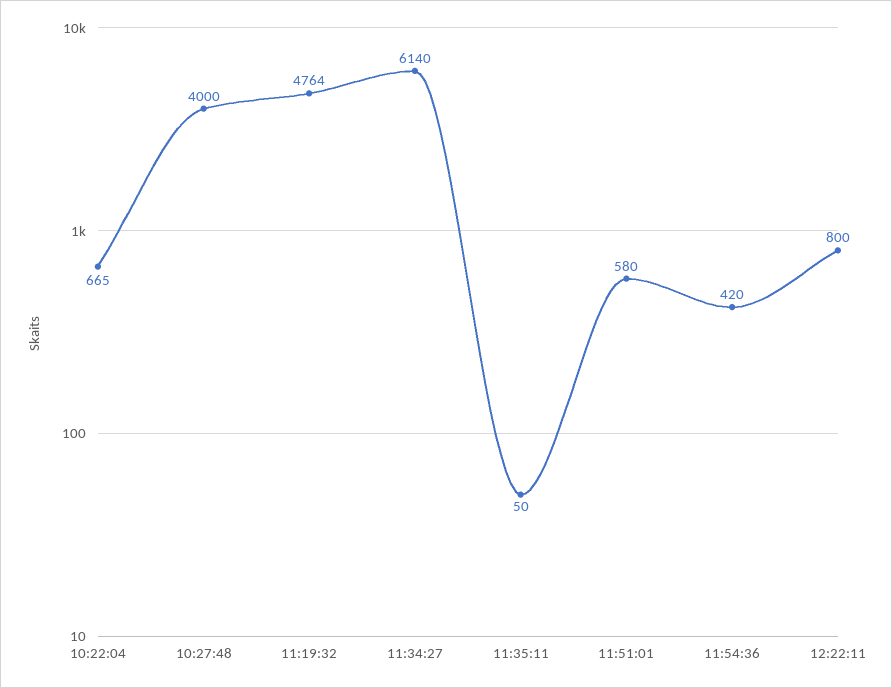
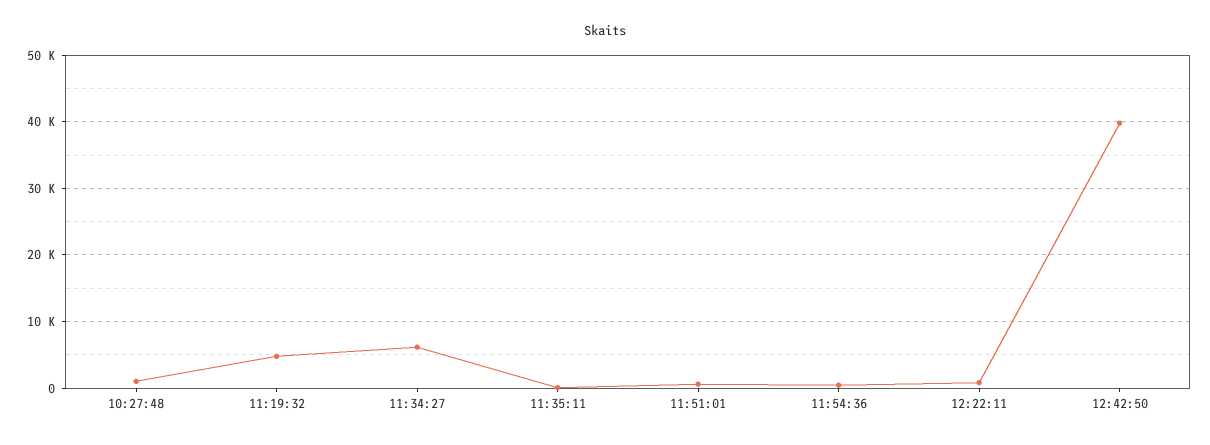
10:22:04: 665 -> none
10:27:48: 4000 -> 1000
12:42:50: none -> 40000

